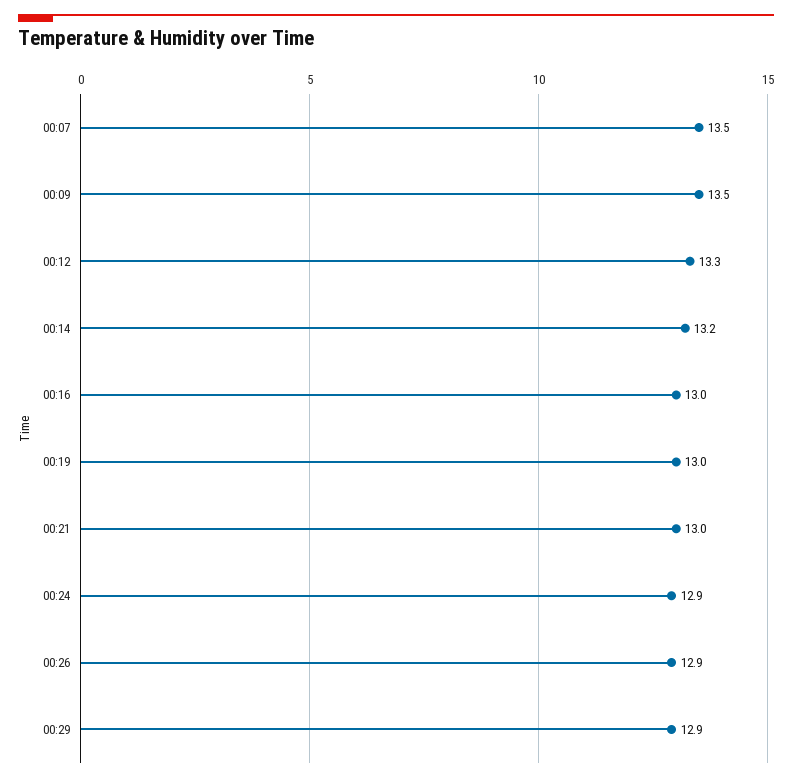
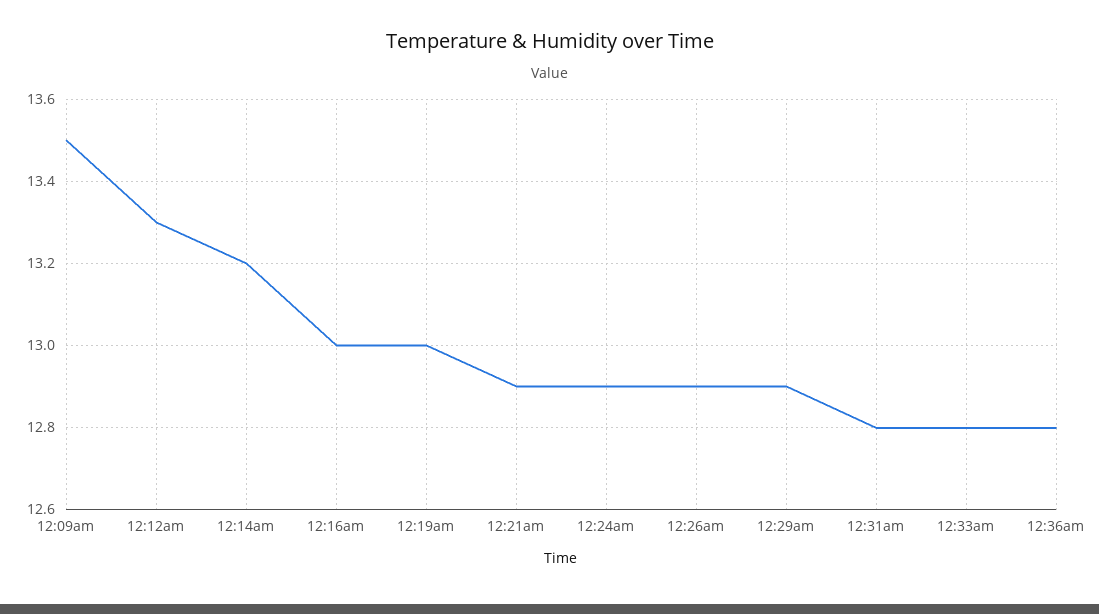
00:07: 13.5 -> none
00:21: 13 -> 12.9
12:31am: none -> 12.8
12:33am: none -> 12.8
12:36am: none -> 12.8

